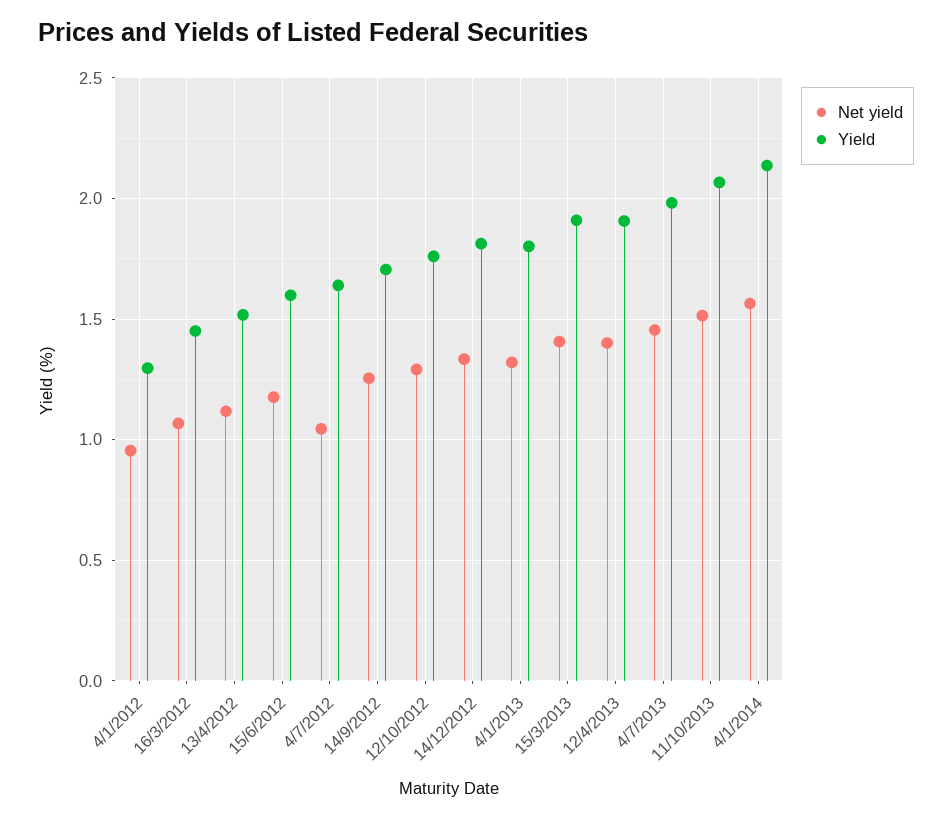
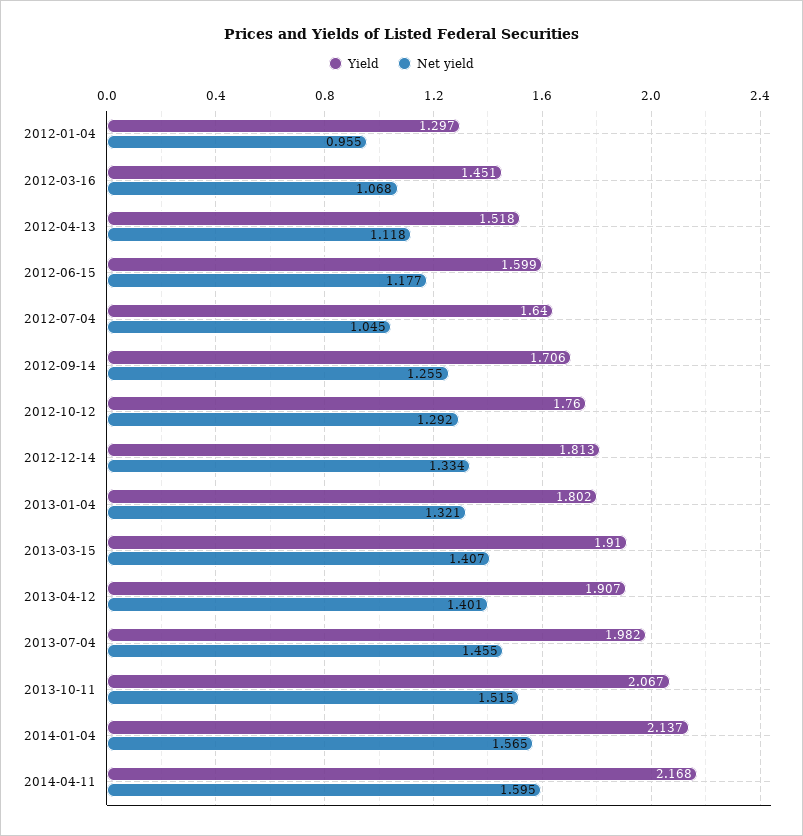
Yield, 2014-04-11: none -> 2.168
Net yield, 2014-04-11: none -> 1.595

